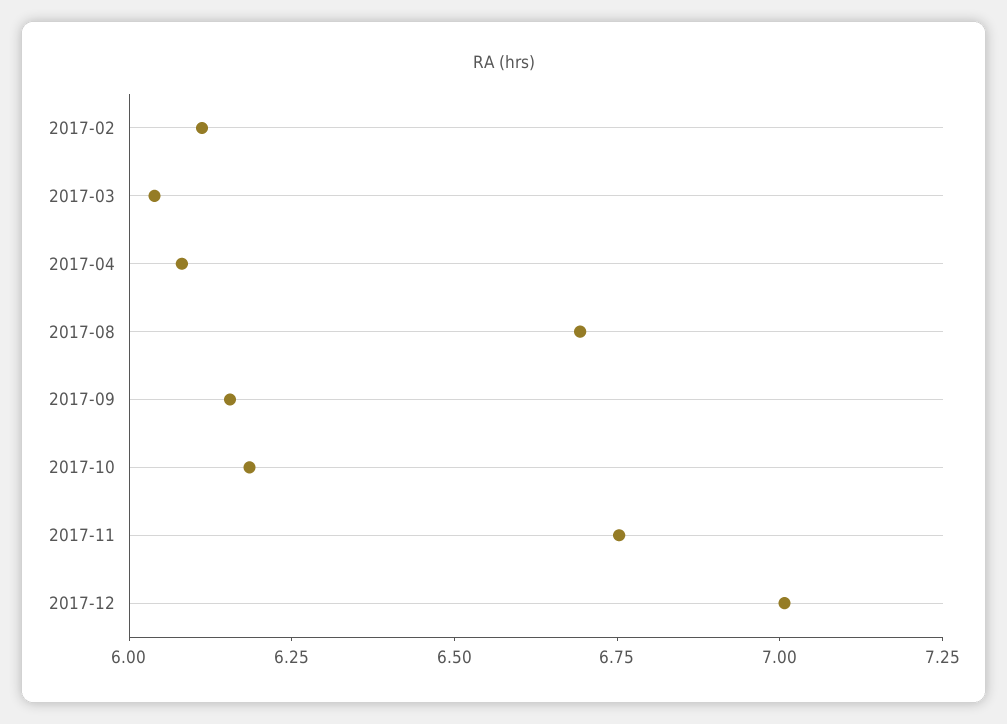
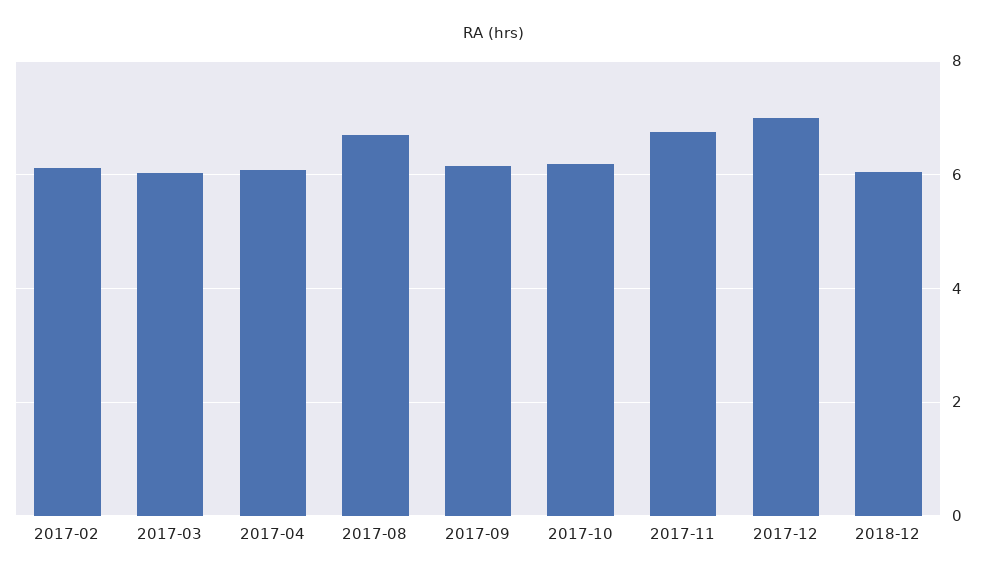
2018-12: none -> 6

